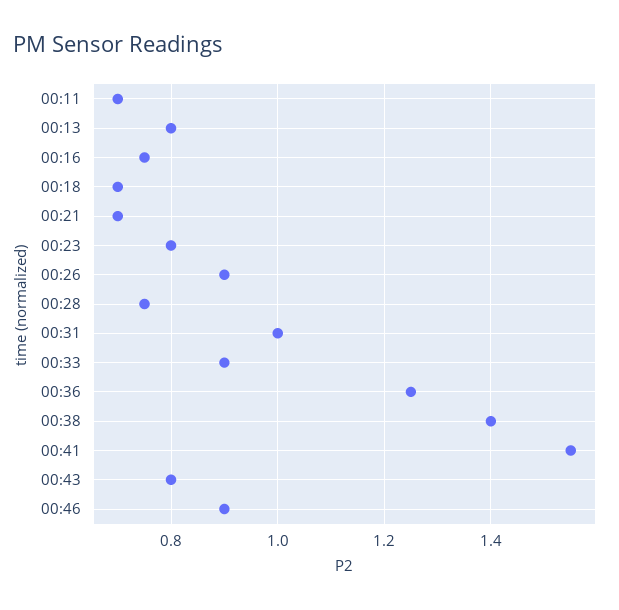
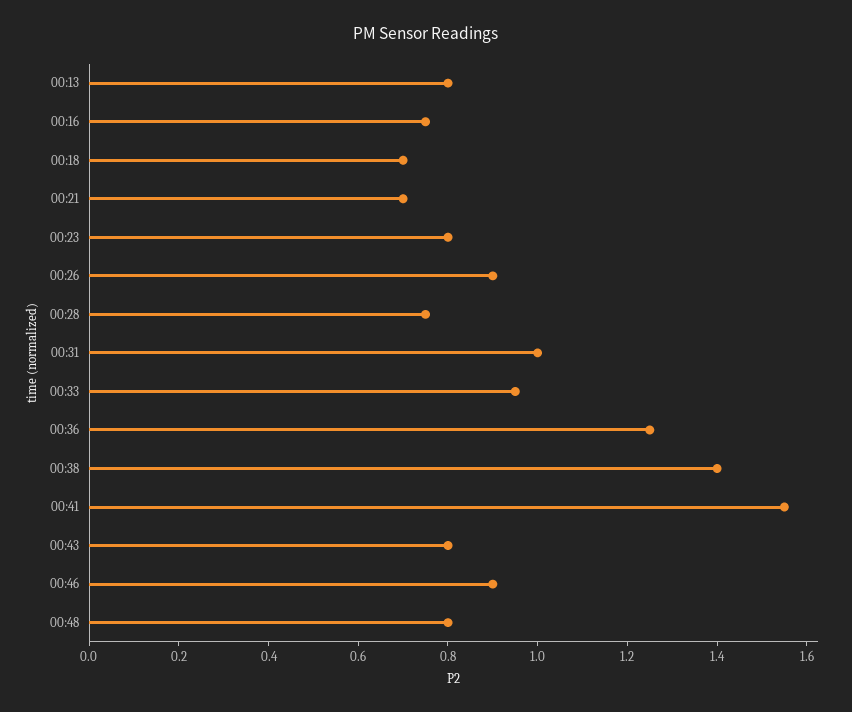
00:11: 0.7 -> none
00:33: 0.9 -> 0.95
00:48: none -> 0.8

